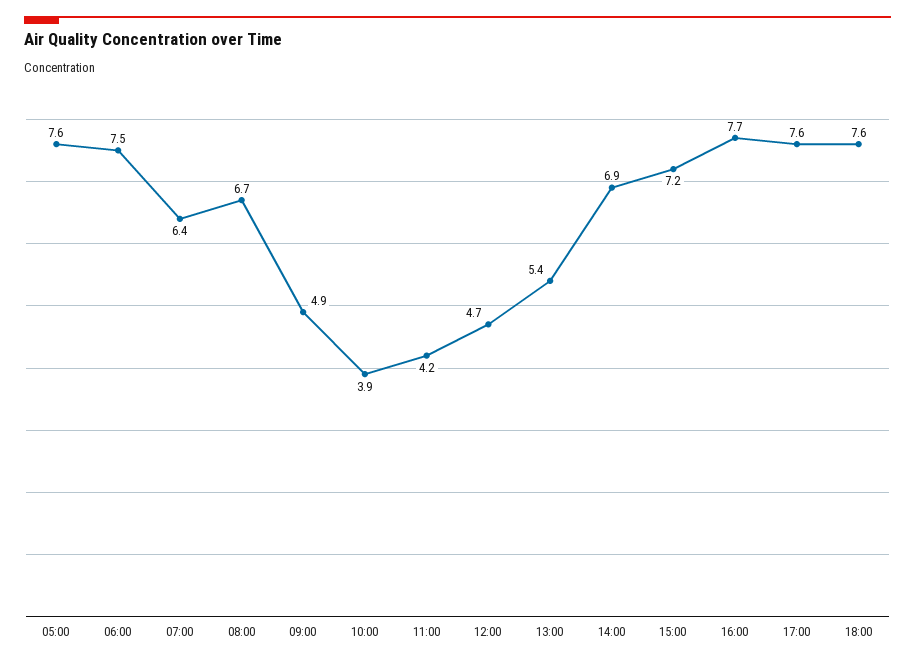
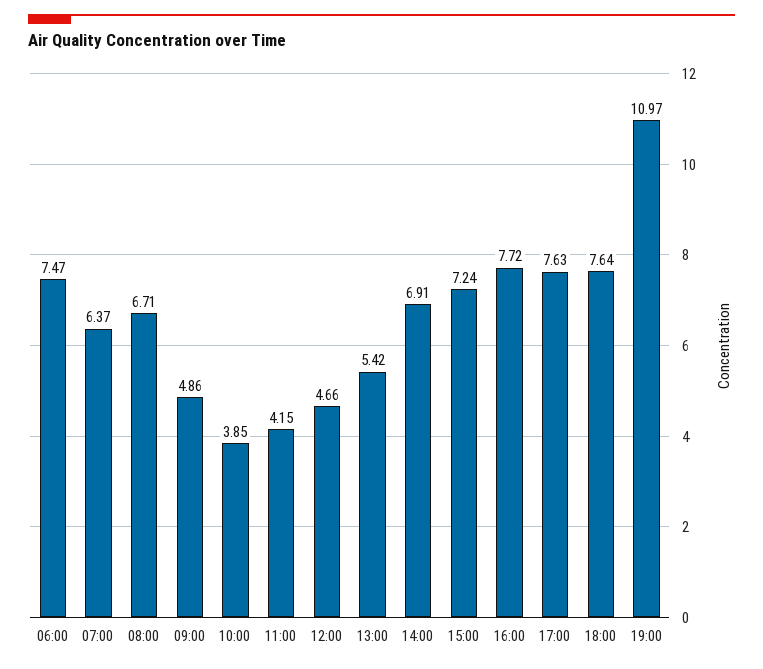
05:00: 7.6 -> none
19:00: none -> 10.97

